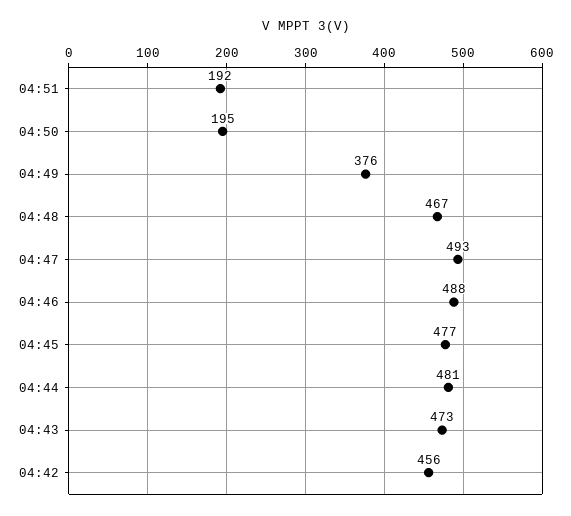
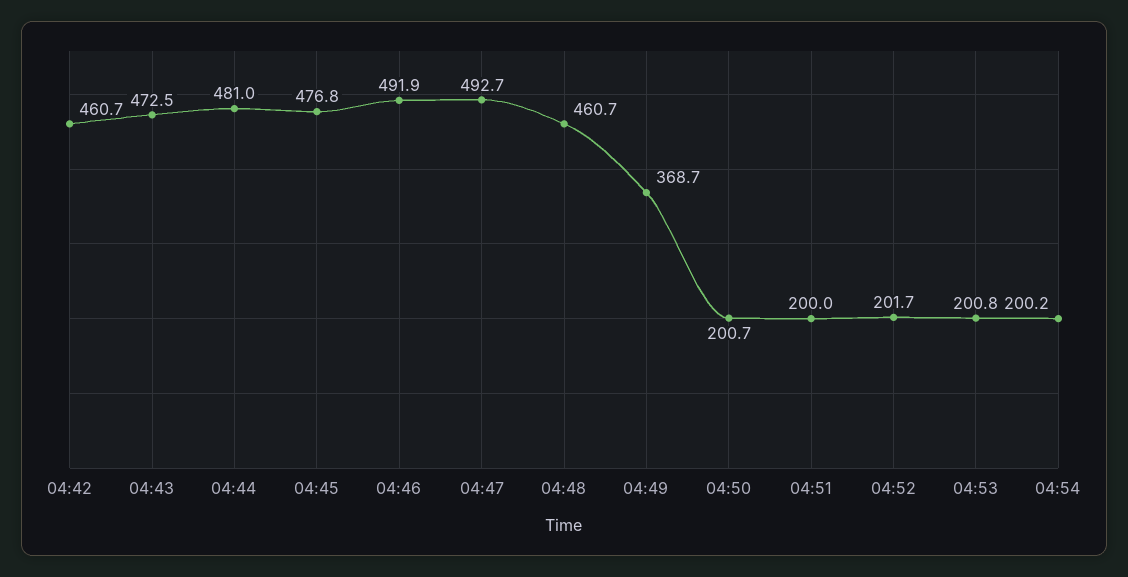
04:51: 192 -> 200
04:50: 195 -> 200.7
04:49: 376 -> 368.7
04:48: 467 -> 460.7
04:46: 488 -> 491.9
04:42: 456 -> 460.7
04:52: none -> 201.7
04:53: none -> 200.8
04:54: none -> 200.2

